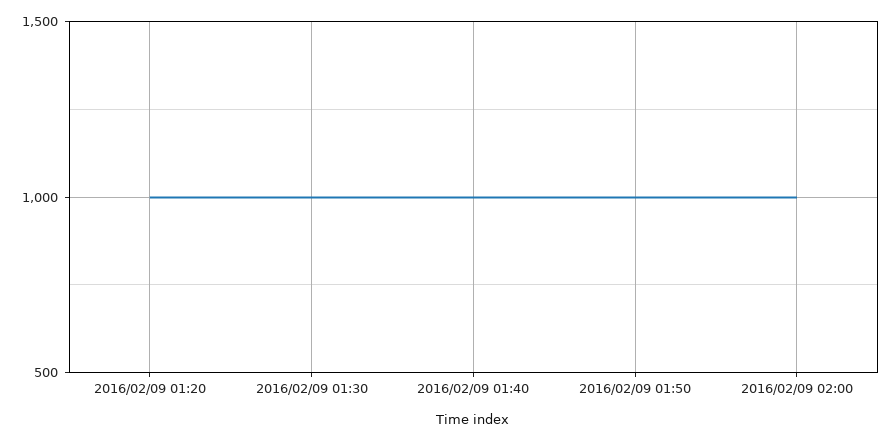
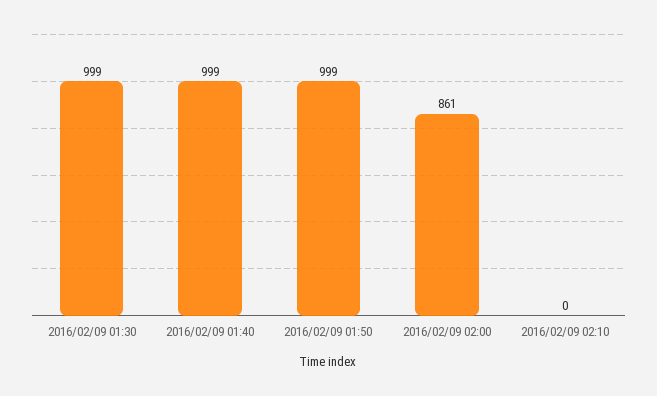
2016/02/09 01:20: 1000 -> none
2016/02/09 02:00: 1000 -> 861
2016/02/09 02:10: none -> 0

